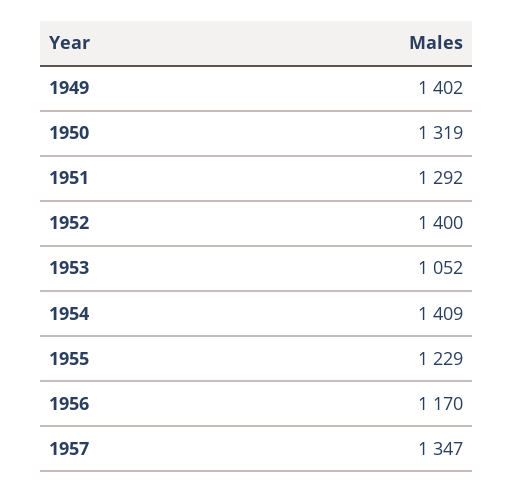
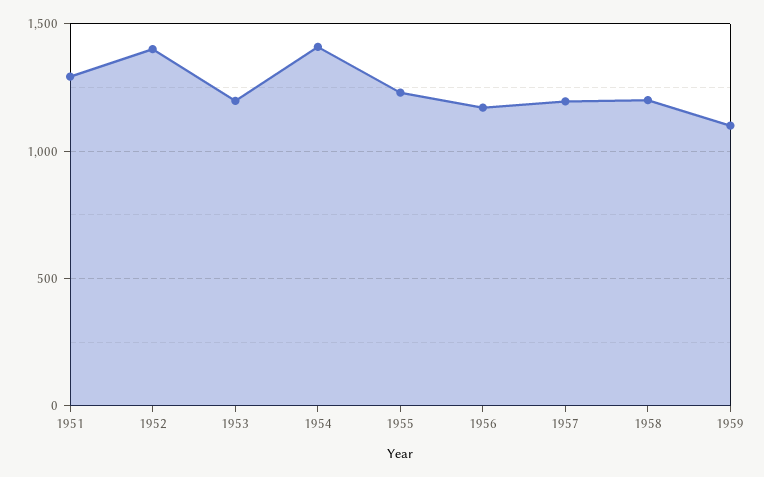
1949: 1402 -> none
1950: 1319 -> none
1953: 1052 -> 1200
1957: 1347 -> 1200
1958: none -> 1200
1959: none -> 1100

